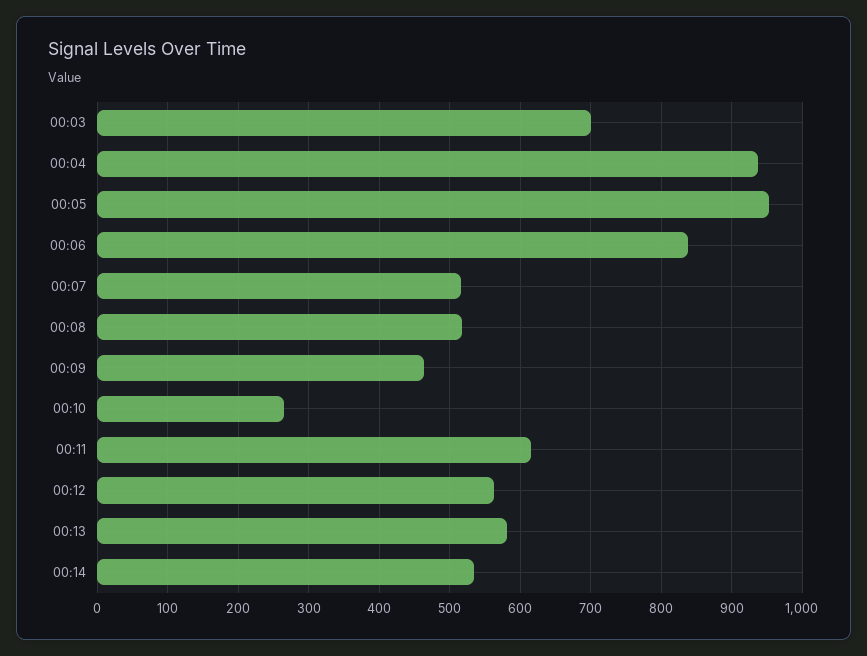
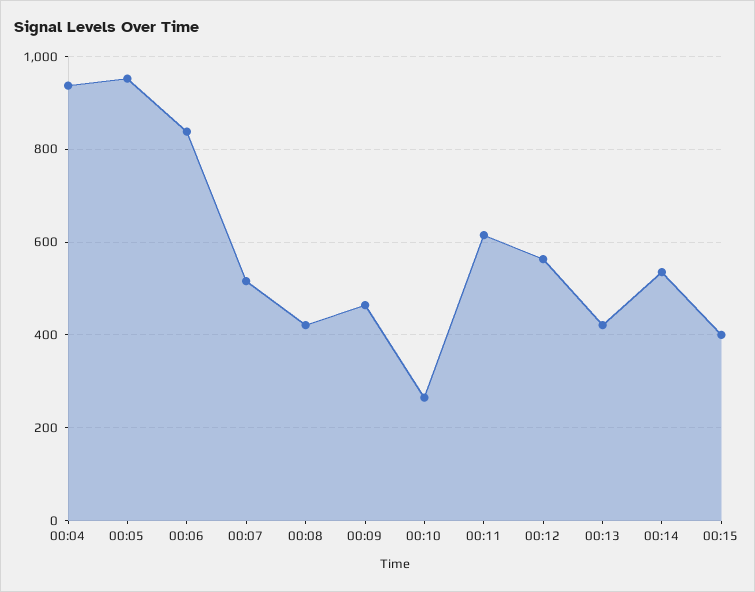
00:03: 700 -> none
00:08: 520 -> 420
00:13: 580 -> 420
00:15: none -> 400

